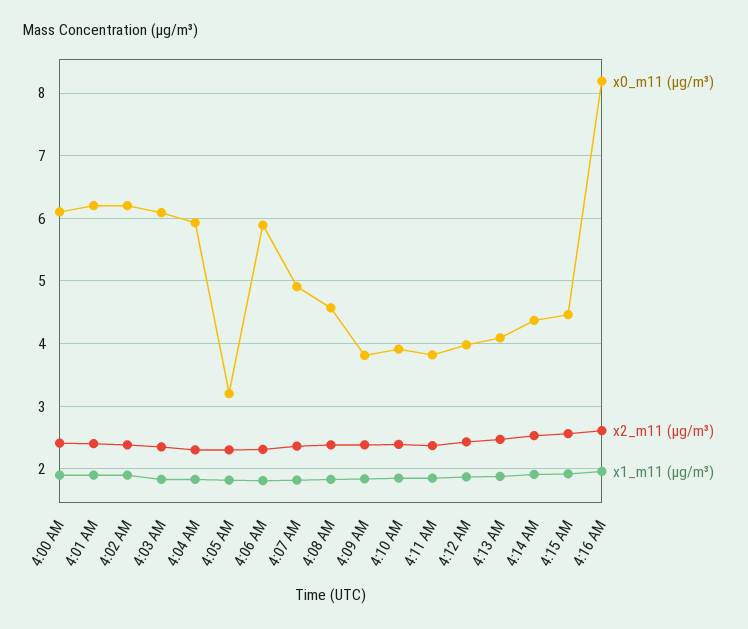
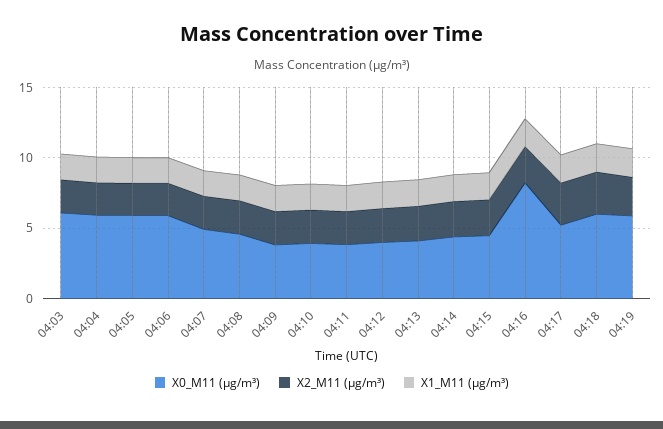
x0_m11 (μg/m³), 4:00 AM: 6.1 -> none
x2_m11 (μg/m³), 4:00 AM: 2.4 -> none
x1_m11 (μg/m³), 4:00 AM: 1.9 -> none
x0_m11 (μg/m³), 4:01 AM: 6.2 -> none
x2_m11 (μg/m³), 4:01 AM: 2.4 -> none
x1_m11 (μg/m³), 4:01 AM: 1.9 -> none
x0_m11 (μg/m³), 4:02 AM: 6.2 -> none
x2_m11 (μg/m³), 4:02 AM: 2.4 -> none
x1_m11 (μg/m³), 4:02 AM: 1.9 -> none
x0_m11 (μg/m³), 4:05 AM: 3.2 -> 6
x0_m11 (μg/m³), 04:17: none -> 5
x2_m11 (μg/m³), 04:17: none -> 3
x1_m11 (μg/m³), 04:17: none -> 2
x0_m11 (μg/m³), 04:18: none -> 6
x2_m11 (μg/m³), 04:18: none -> 3
x1_m11 (μg/m³), 04:18: none -> 2
x0_m11 (μg/m³), 04:19: none -> 6
x2_m11 (μg/m³), 04:19: none -> 3
x1_m11 (μg/m³), 04:19: none -> 2

